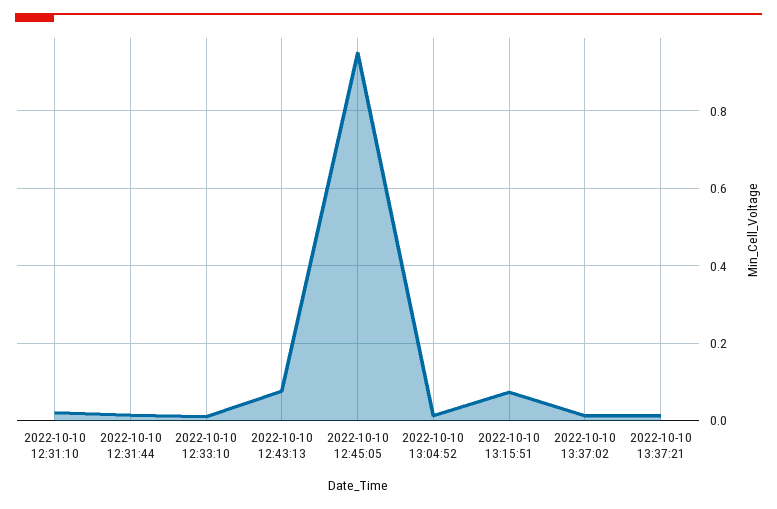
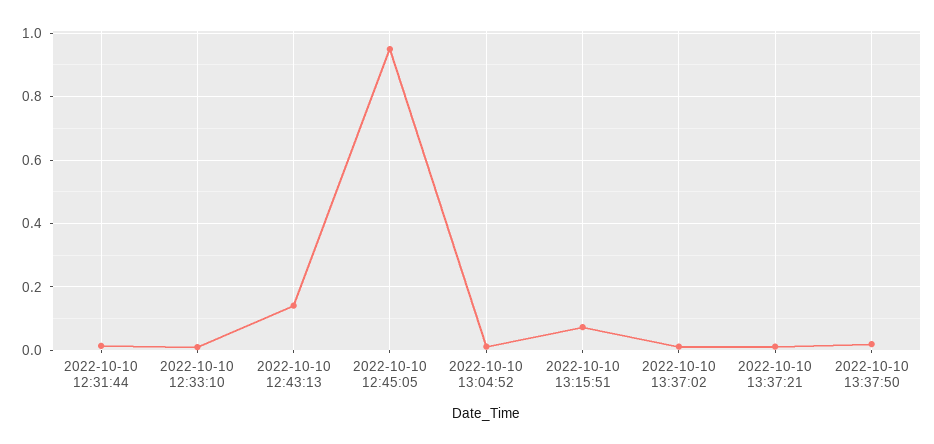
2022-10-10 12:31:10: 0.02 -> none
2022-10-10 12:43:13: 0.08 -> 0.14
2022-10-10 13:37:50: none -> 0.02

